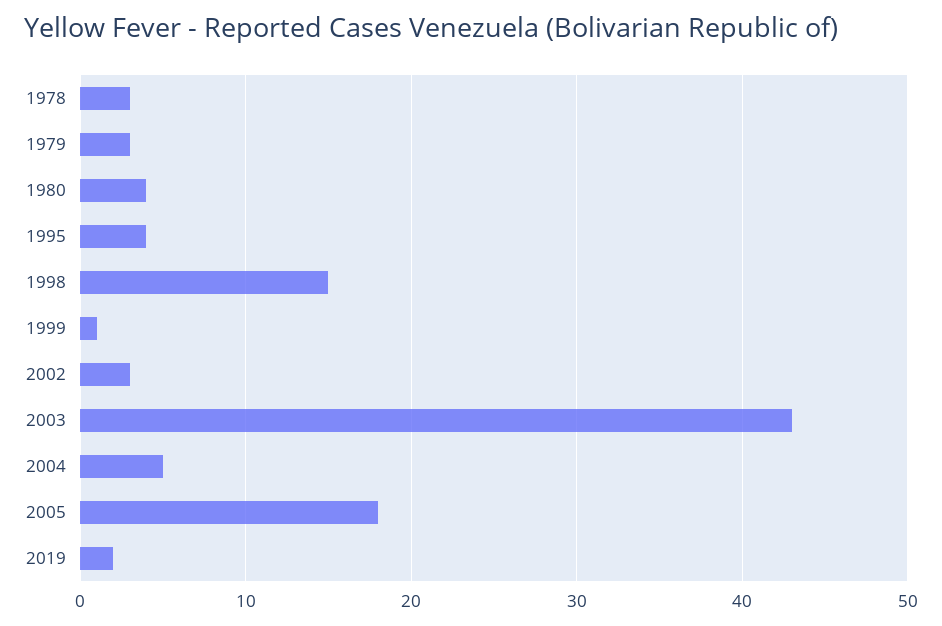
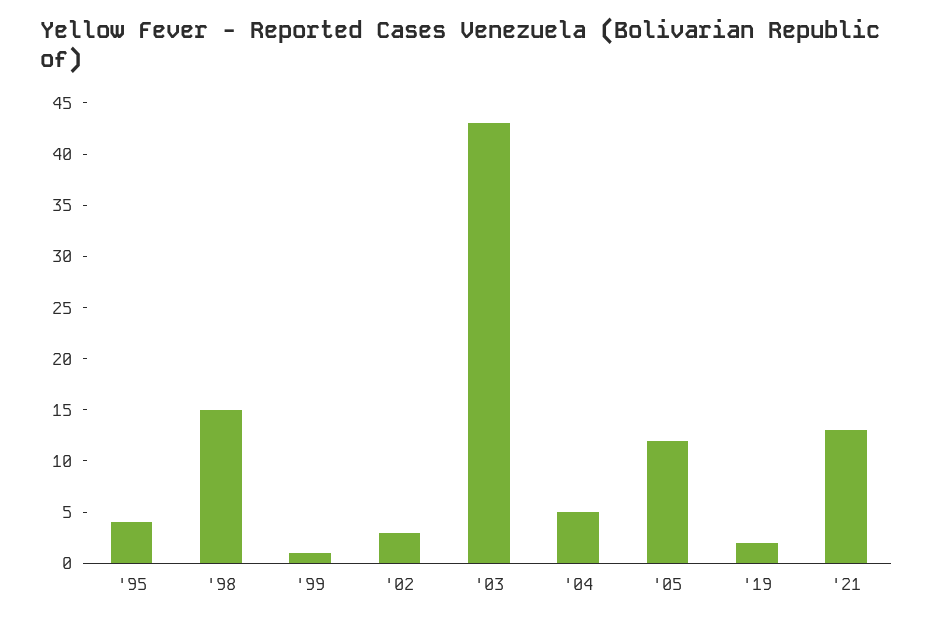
1978: 3 -> none
1979: 3 -> none
1980: 4 -> none
2005: 18 -> 12
'21: none -> 13

